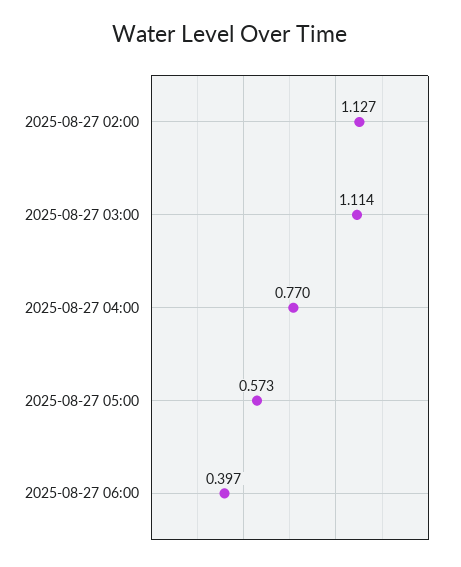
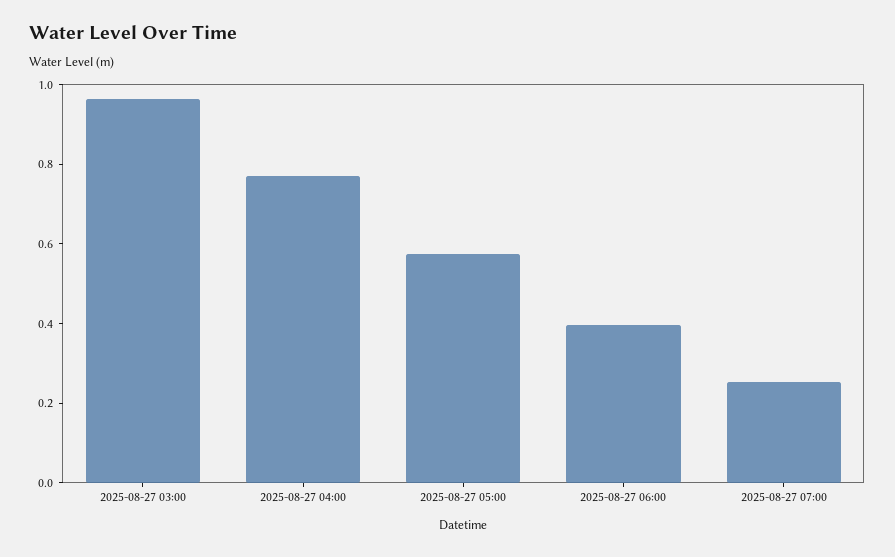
2025-08-27 02:00: 1.127 -> none
2025-08-27 03:00: 1.114 -> 0.95
2025-08-27 07:00: none -> 0.25

